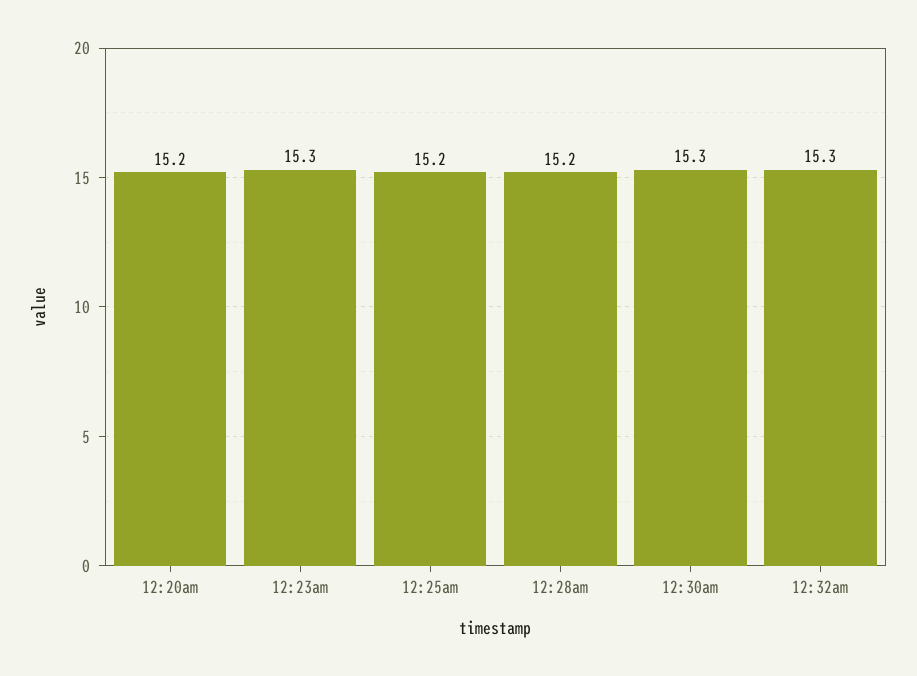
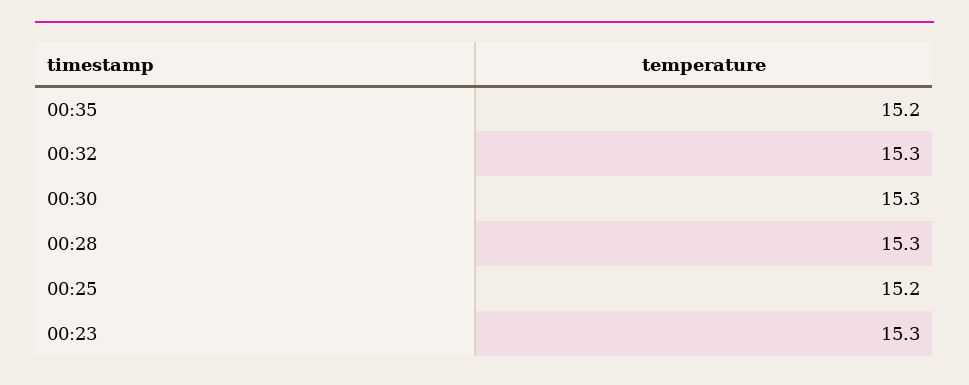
12:20am: 15.2 -> none
12:28am: 15.2 -> 15.3
00:35: none -> 15.2

